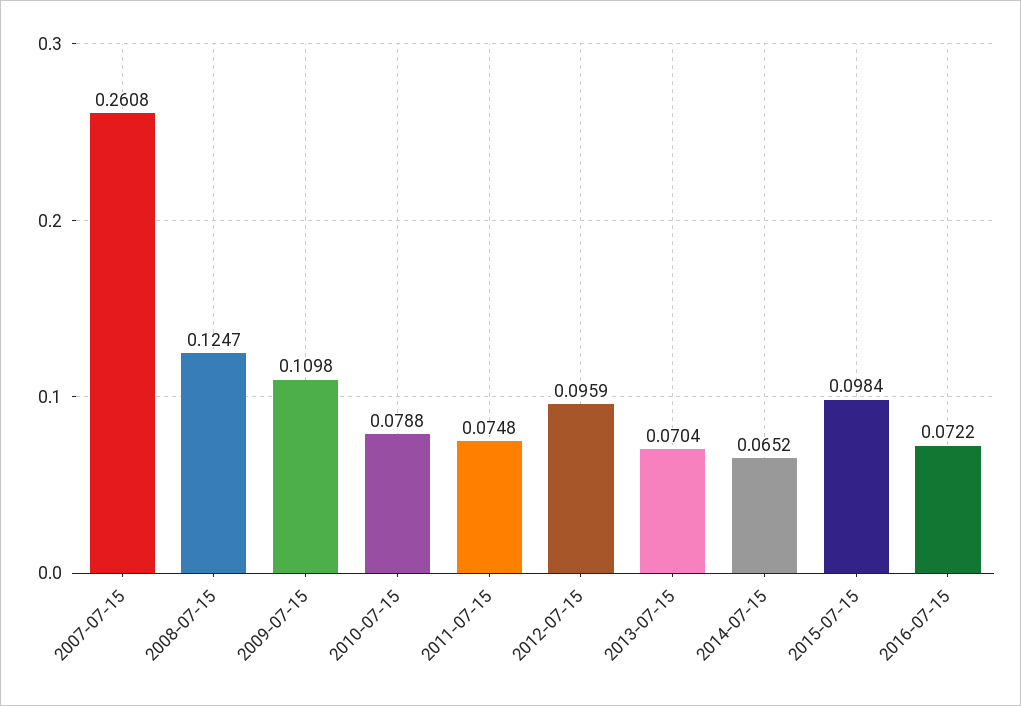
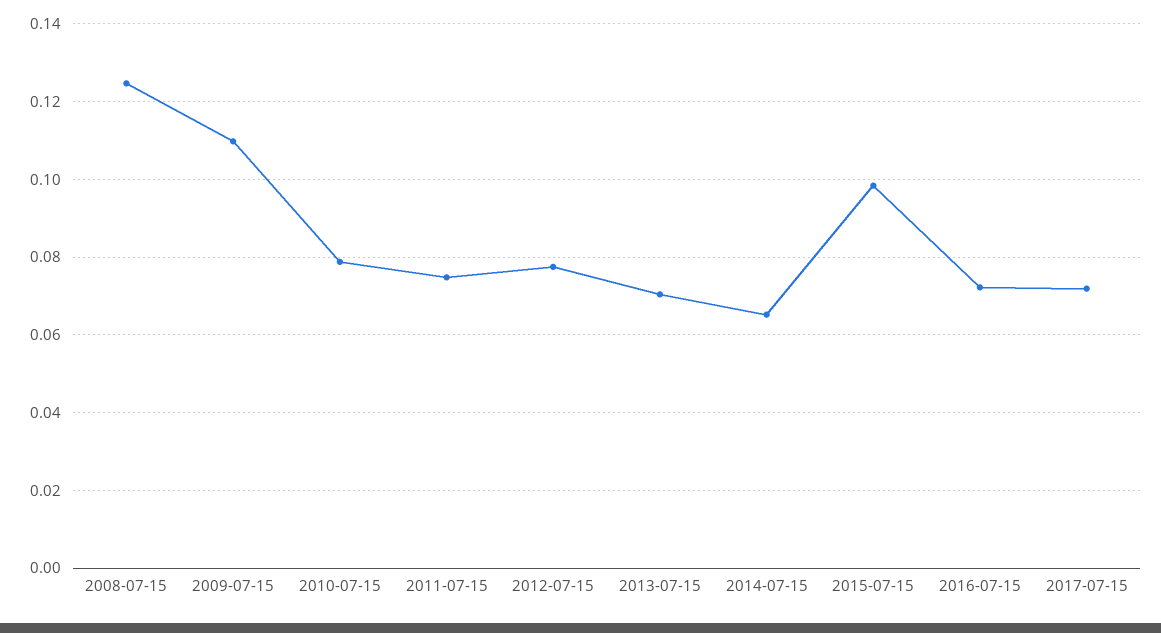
2007-07-15: 0.2608 -> none
2012-07-15: 0.0959 -> 0.078
2017-07-15: none -> 0.072

